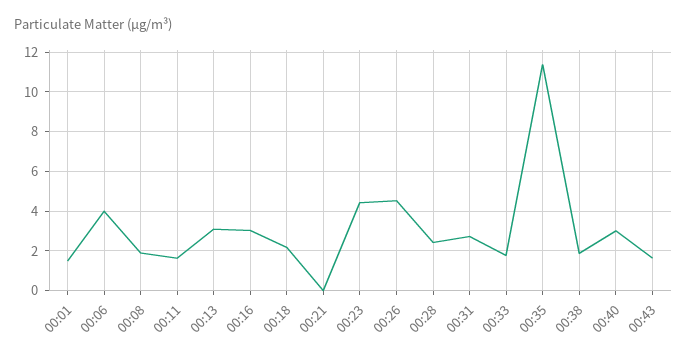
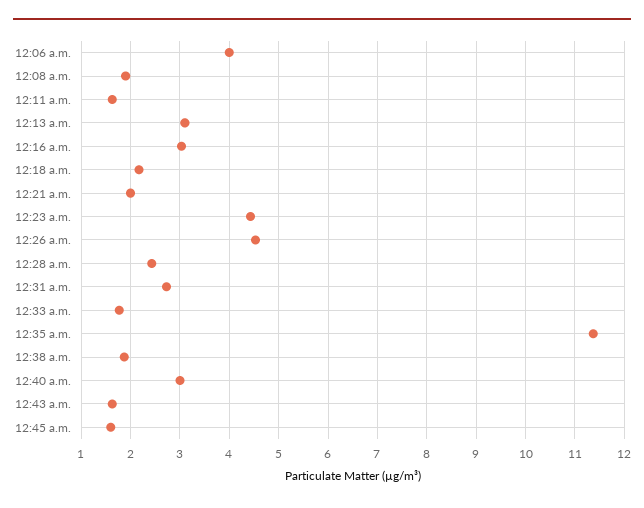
00:01: 1.5 -> none
00:21: 0 -> 2
12:45 a.m.: none -> 1.6

